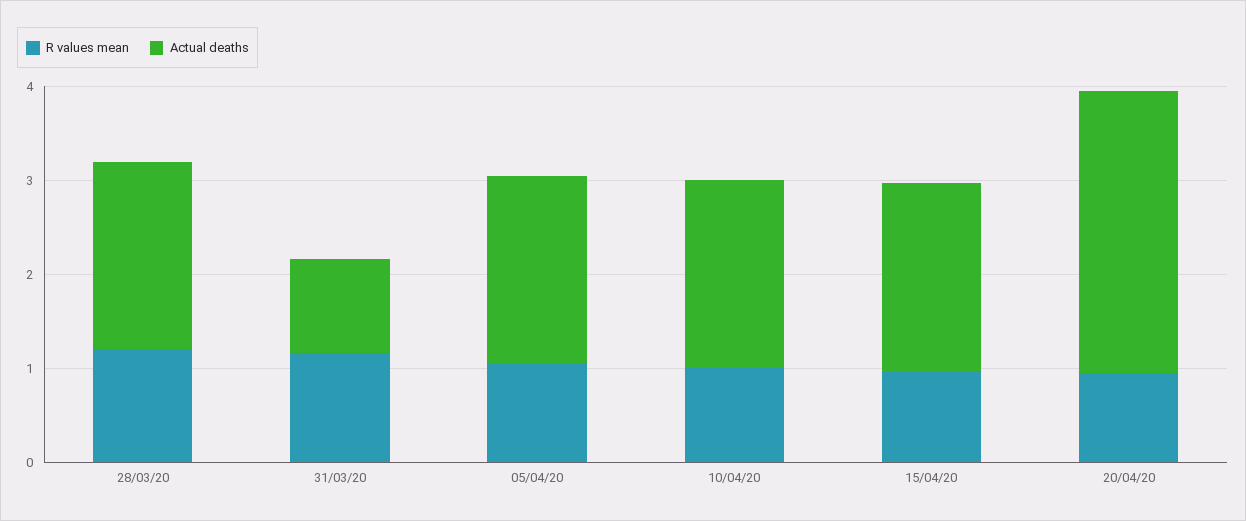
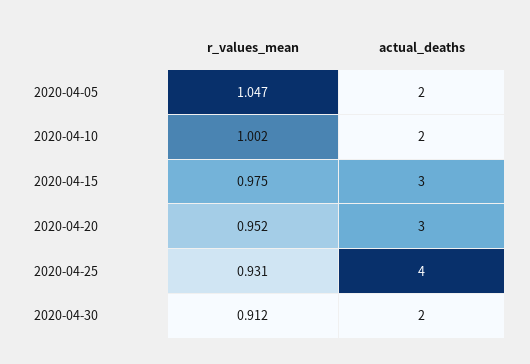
R values mean, 28/03/20: 1.2 -> none
Actual deaths, 28/03/20: 2 -> none
R values mean, 31/03/20: 1.2 -> none
Actual deaths, 31/03/20: 1 -> none
Actual deaths, 15/04/20: 2 -> 3
R values mean, 2020-04-25: none -> 0.931
Actual deaths, 2020-04-25: none -> 4
R values mean, 2020-04-30: none -> 0.912
Actual deaths, 2020-04-30: none -> 2

